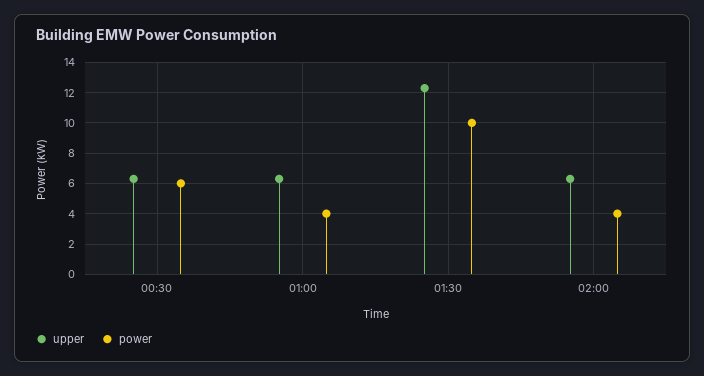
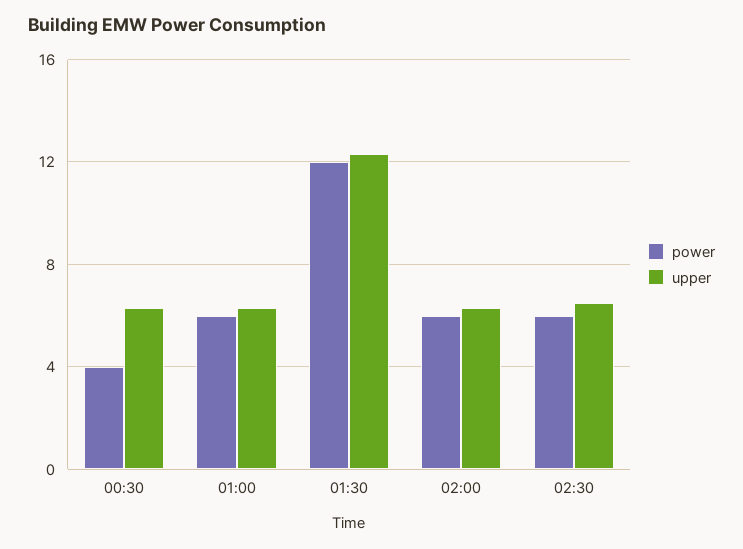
power, 00:30: 6 -> 4
power, 01:00: 4 -> 6
power, 01:30: 10 -> 12
power, 02:00: 4 -> 6
power, 02:30: none -> 6
upper, 02:30: none -> 6.5

